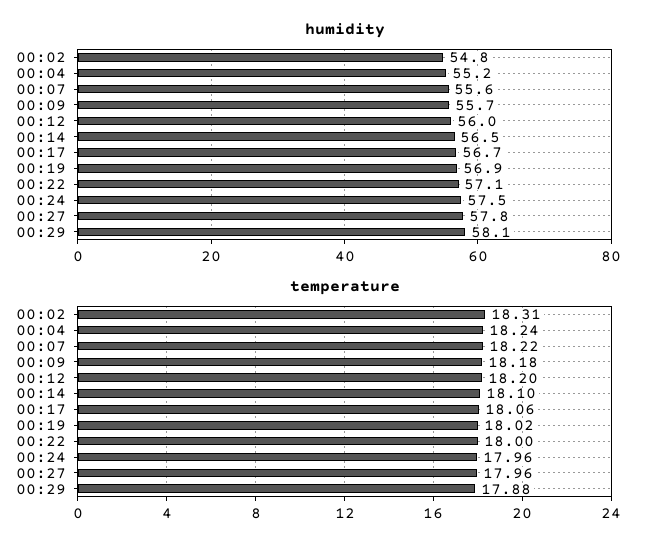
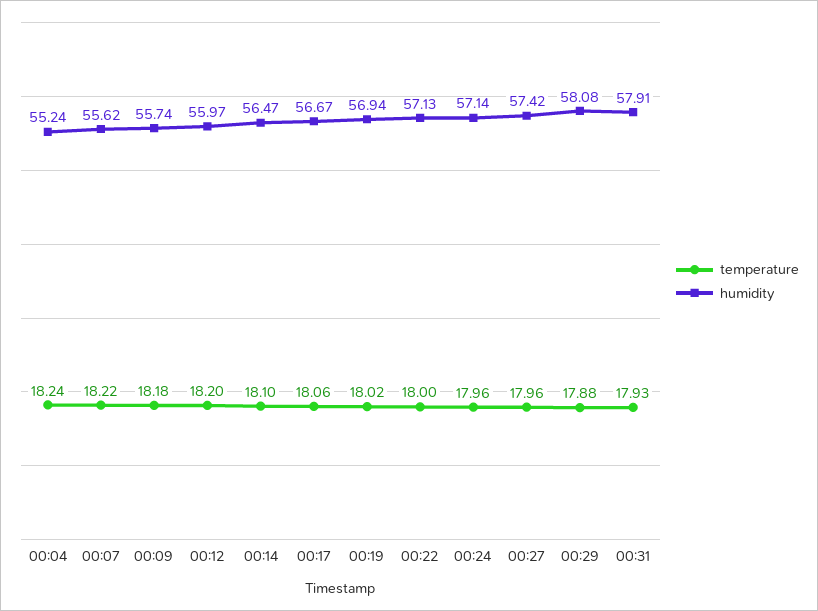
humidity, 00:02: 54.8 -> none
humidity, 00:24: 57.5 -> 57.14
humidity, 00:27: 57.8 -> 57.42
temperature, 00:02: 18.31 -> none
temperature, 00:31: none -> 17.93
humidity, 00:31: none -> 57.91

